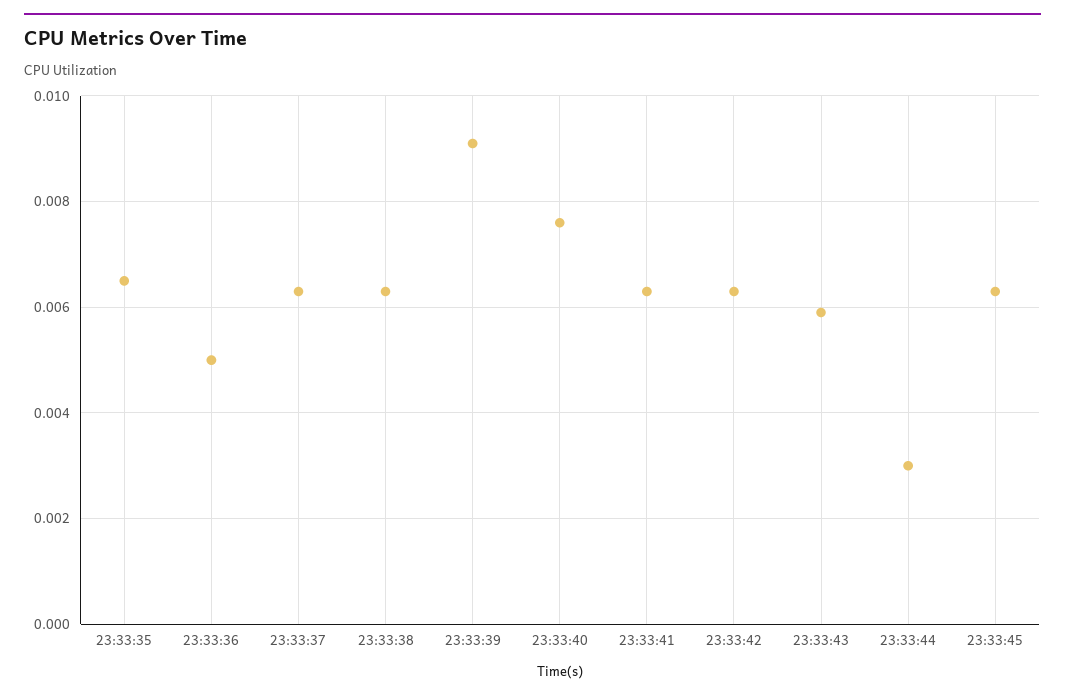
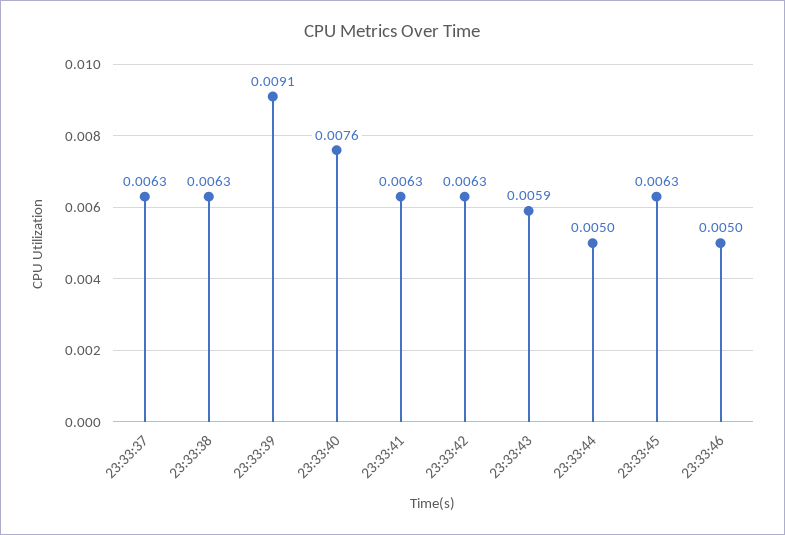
23:33:35: 0.0065 -> none
23:33:36: 0.005 -> none
23:33:44: 0.003 -> 0.005
23:33:46: none -> 0.005

